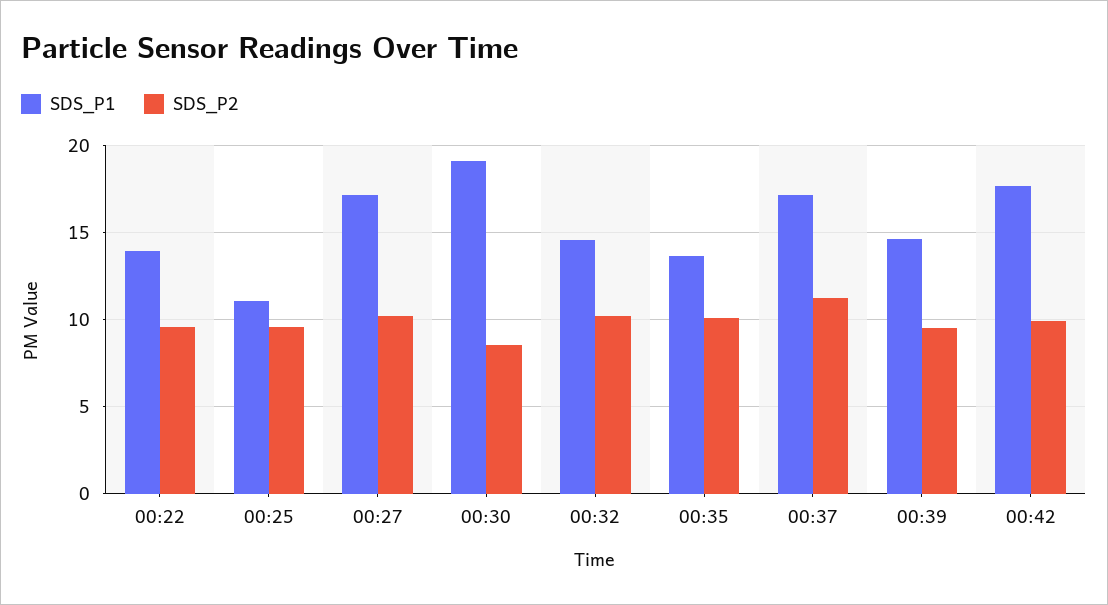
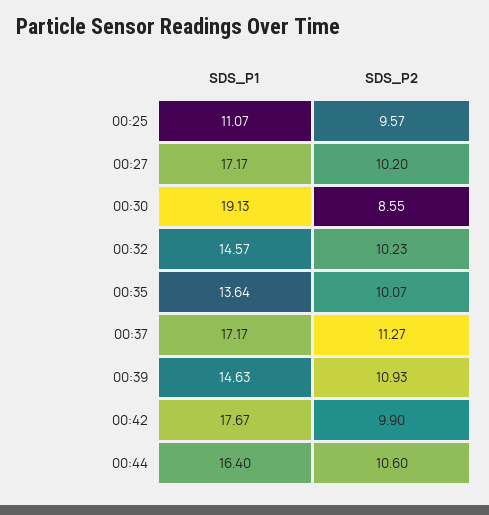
SDS_P1, 00:22: 14 -> none
SDS_P2, 00:22: 9.5 -> none
SDS_P2, 00:39: 9.5 -> 10.93
SDS_P1, 00:44: none -> 16.4
SDS_P2, 00:44: none -> 10.6

